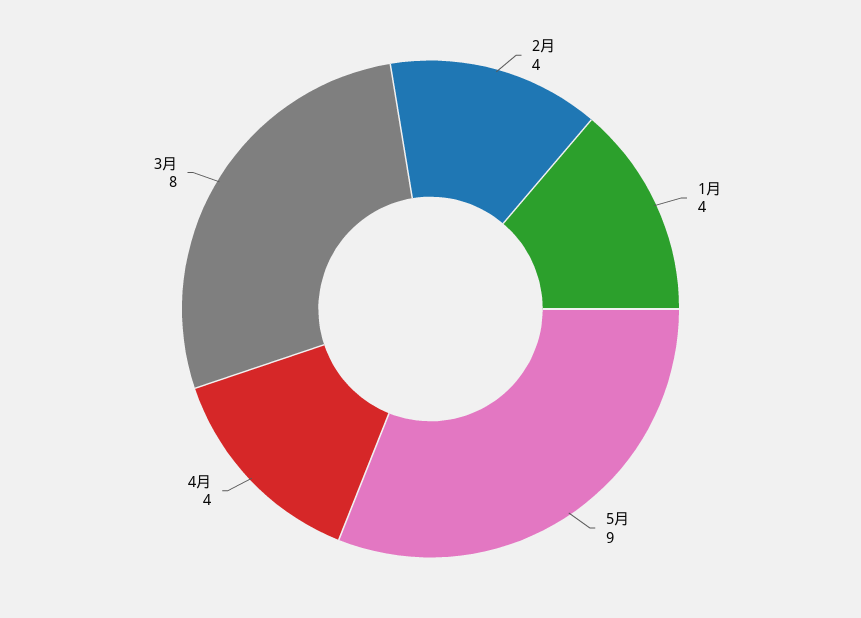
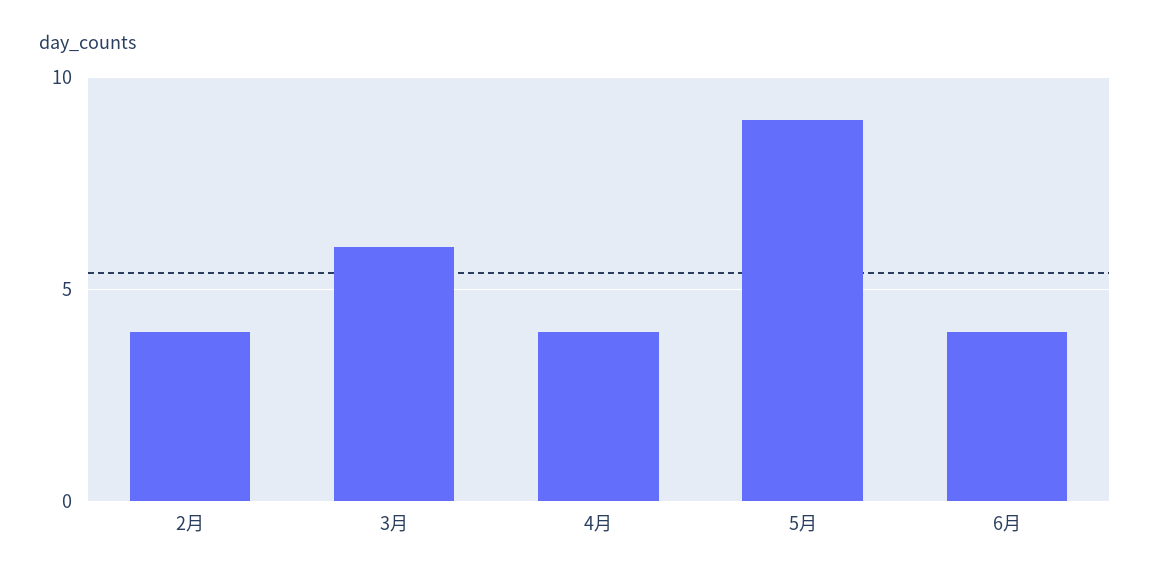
1月: 4 -> none
3月: 8 -> 6
6月: none -> 4

